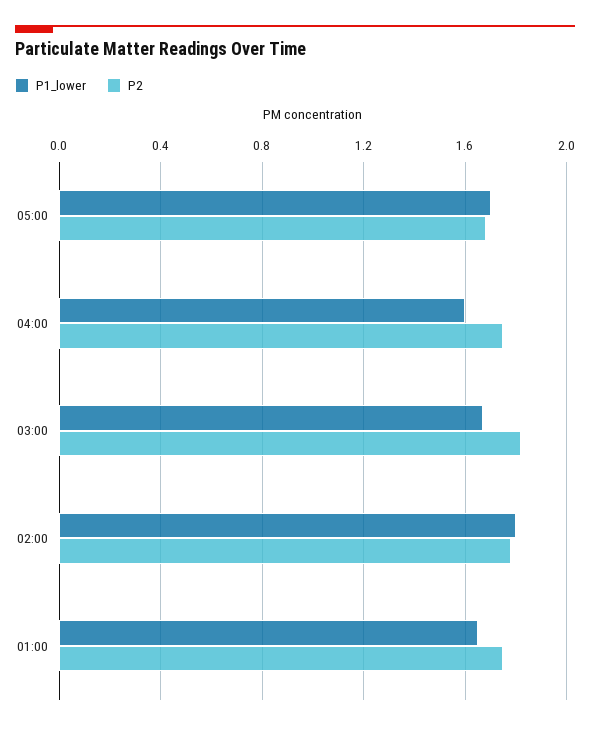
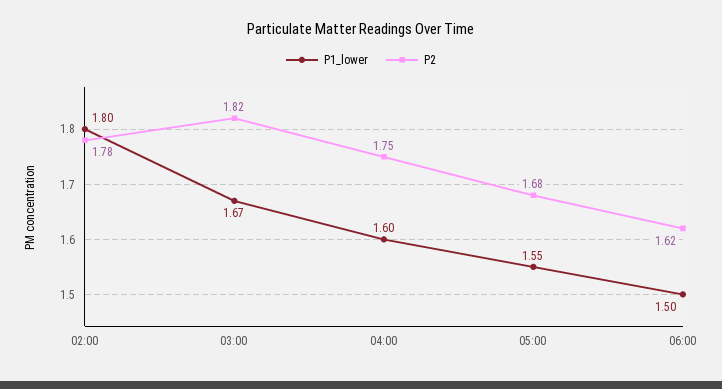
P1_lower, 05:00: 1.7 -> 1.55
P1_lower, 01:00: 1.65 -> none
P2, 01:00: 1.75 -> none
P1_lower, 06:00: none -> 1.5
P2, 06:00: none -> 1.62

